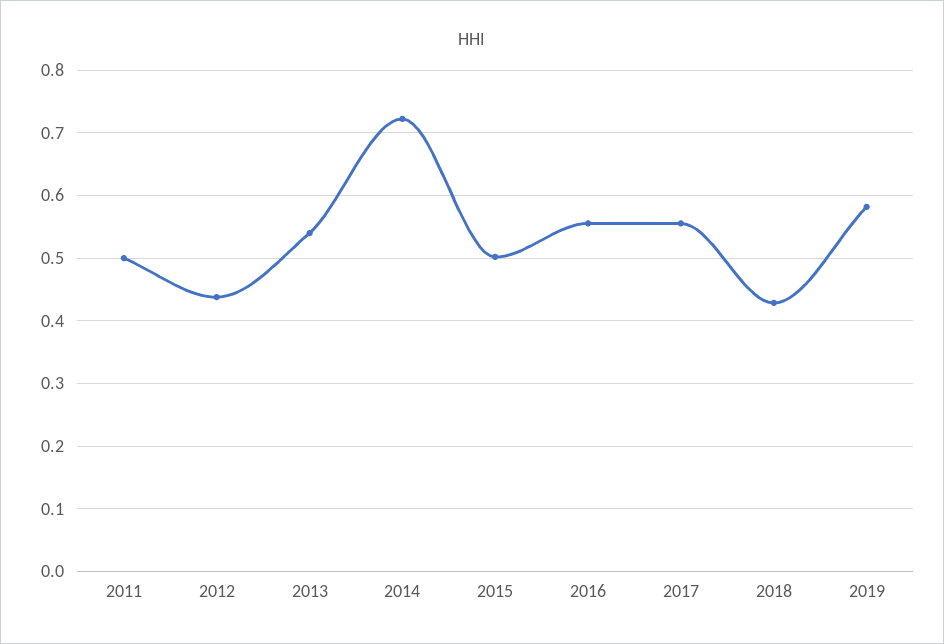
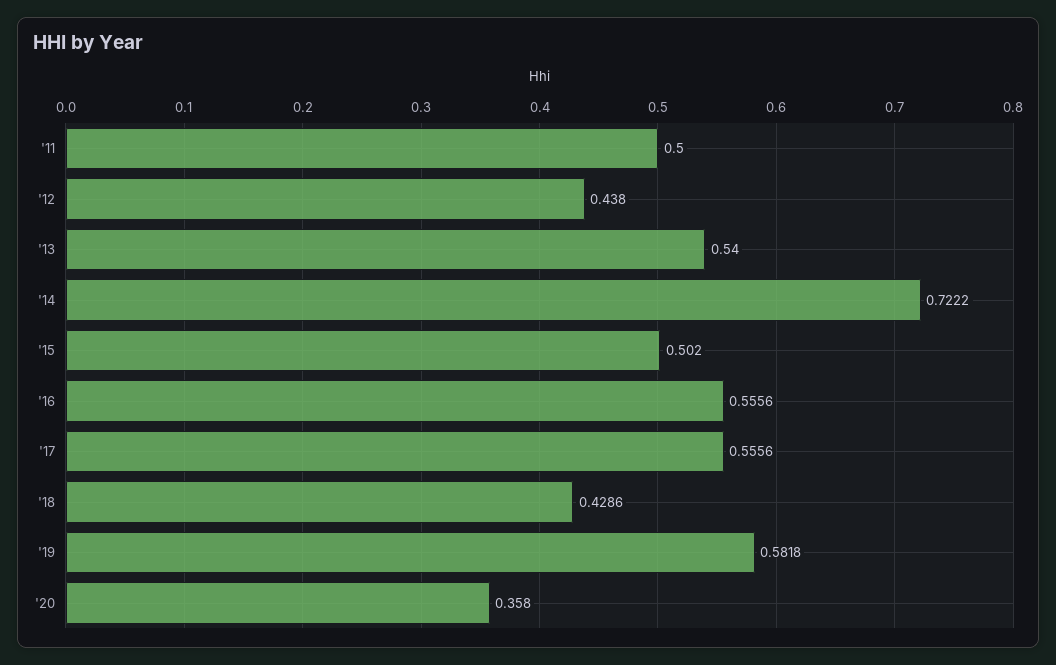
'20: none -> 0.358

